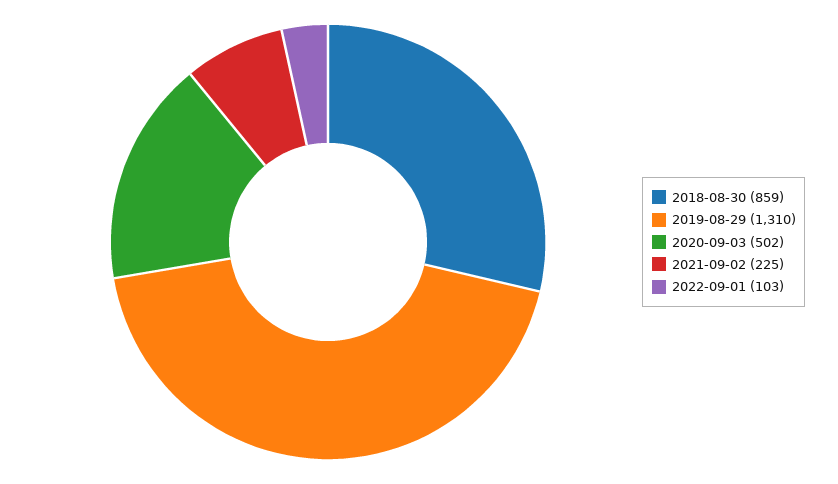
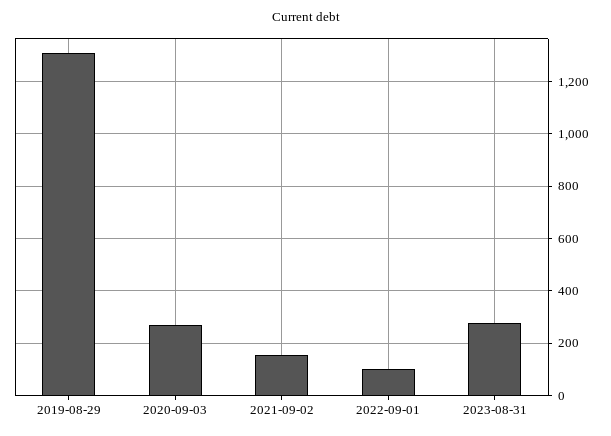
2018-08-30: 859 -> none
2020-09-03: 502 -> 275
2021-09-02: 225 -> 150
2023-08-31: none -> 275

